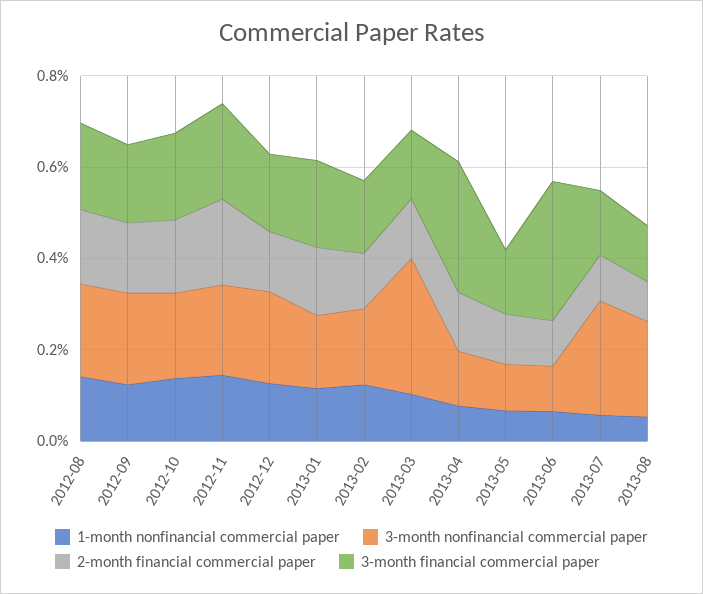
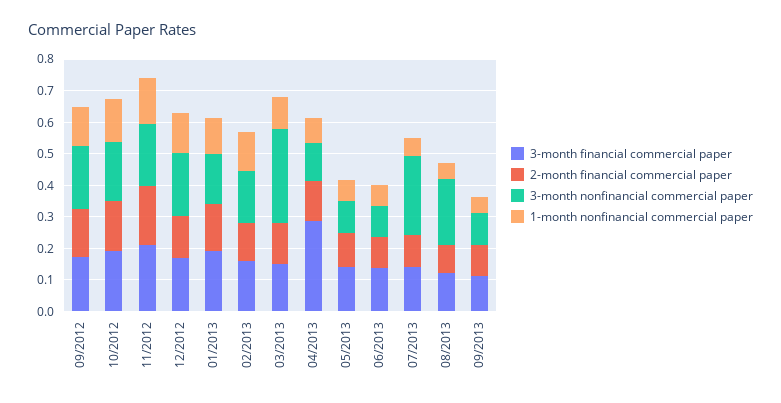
1-month nonfinancial commercial paper, 2012-08: 0.15 -> none
3-month nonfinancial commercial paper, 2012-08: 0.2 -> none
2-month financial commercial paper, 2012-08: 0.15 -> none
3-month financial commercial paper, 2012-08: 0.2 -> none
3-month financial commercial paper, 2013-06: 0.3 -> 0.15
3-month financial commercial paper, 09/2013: none -> 0.1
2-month financial commercial paper, 09/2013: none -> 0.1
3-month nonfinancial commercial paper, 09/2013: none -> 0.1
1-month nonfinancial commercial paper, 09/2013: none -> 0.05

